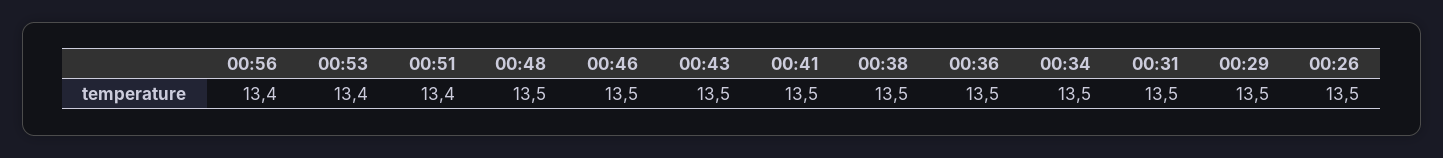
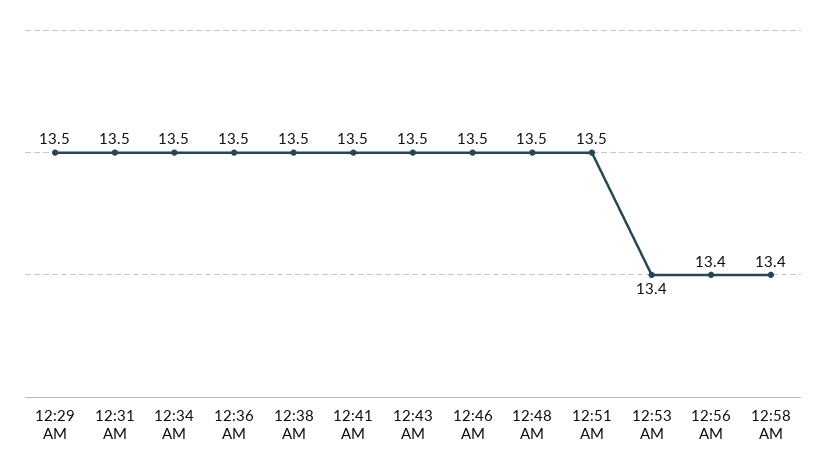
00:51: 13.4 -> 13.5
00:26: 13.5 -> none
12:58 AM: none -> 13.4

